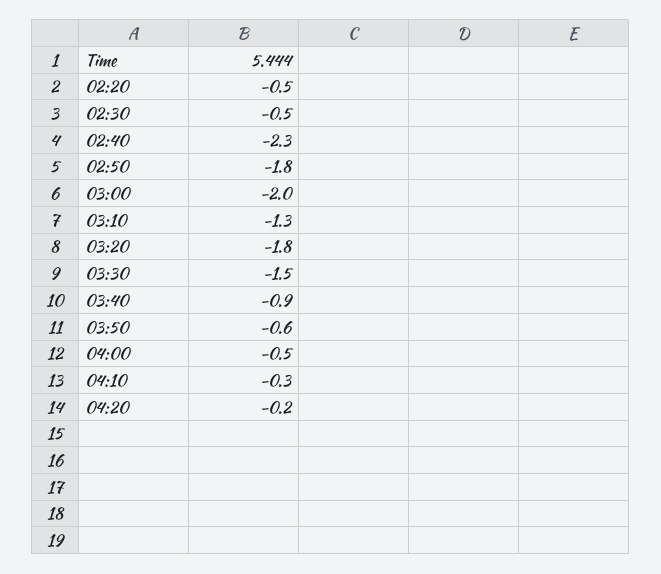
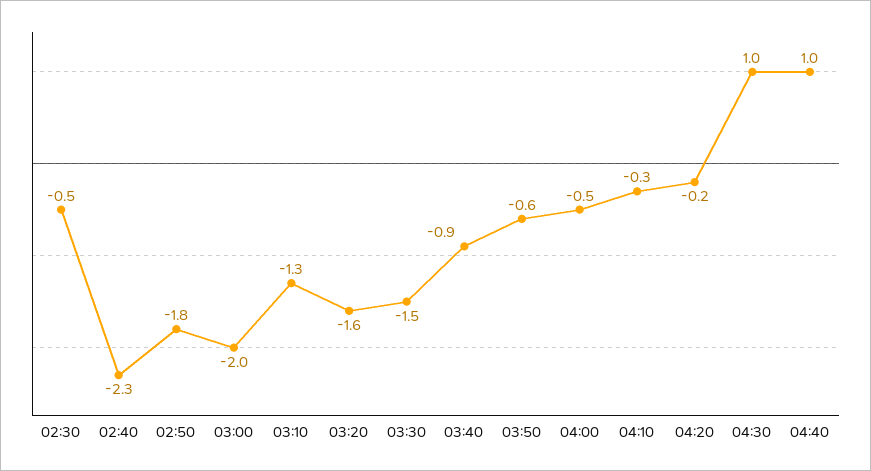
02:20: -0.5 -> none
03:20: -1.8 -> -1.6
04:30: none -> 1
04:40: none -> 1

